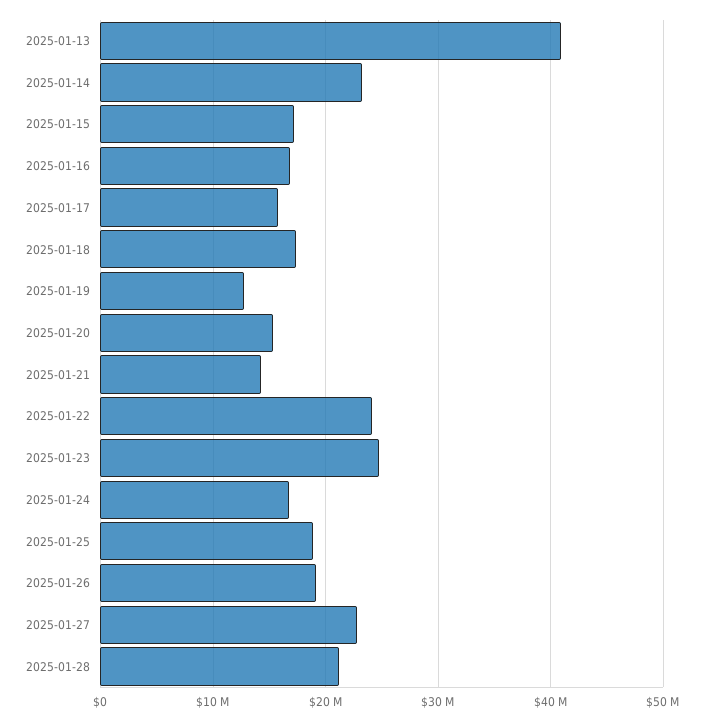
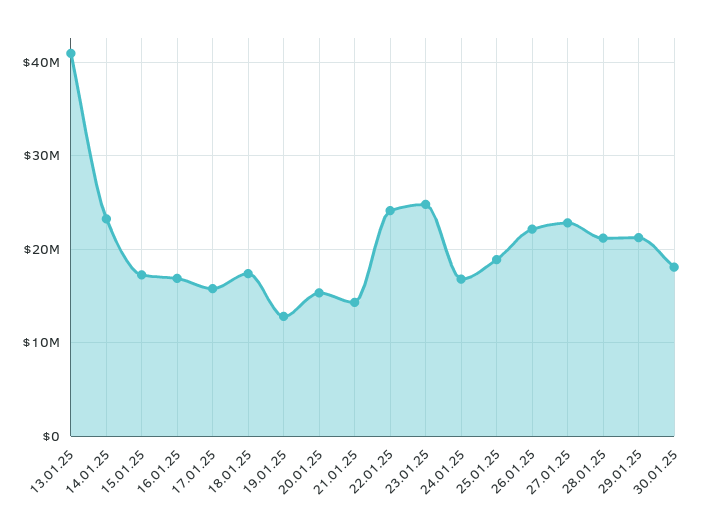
2025-01-26: 19000000 -> 22000000
29.01.25: none -> 21000000
30.01.25: none -> 18000000

